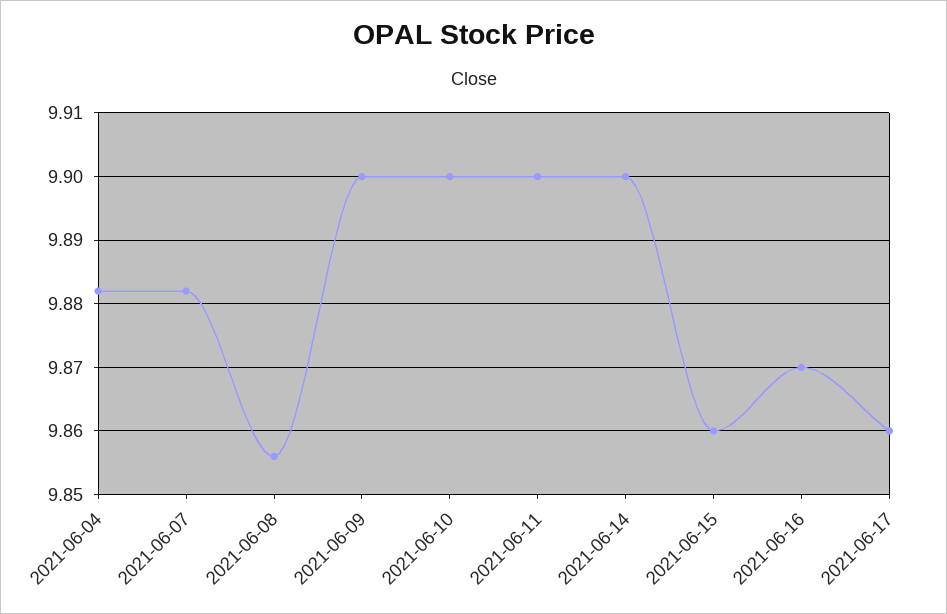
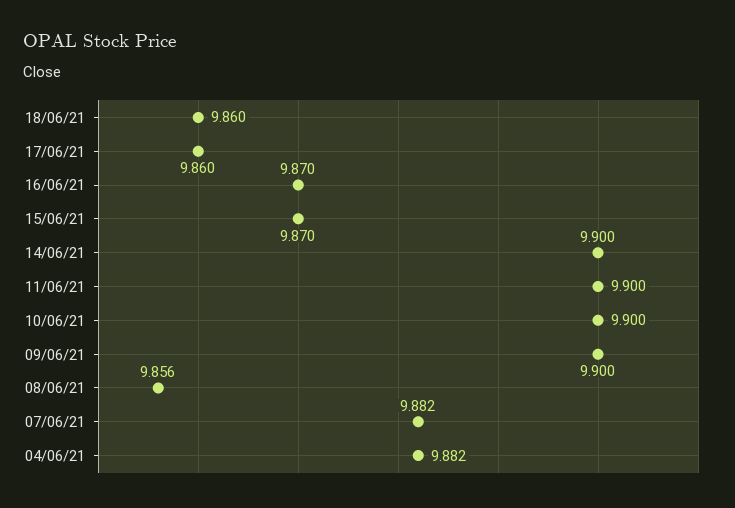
2021-06-15: 9.86 -> 9.87
18/06/21: none -> 9.86

